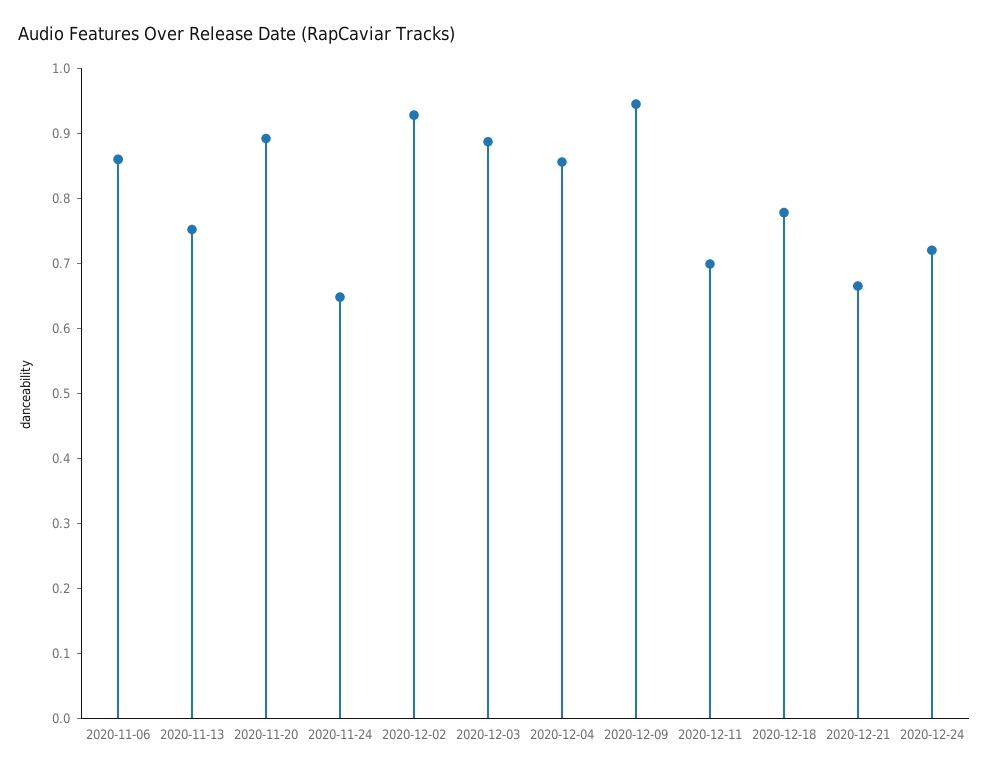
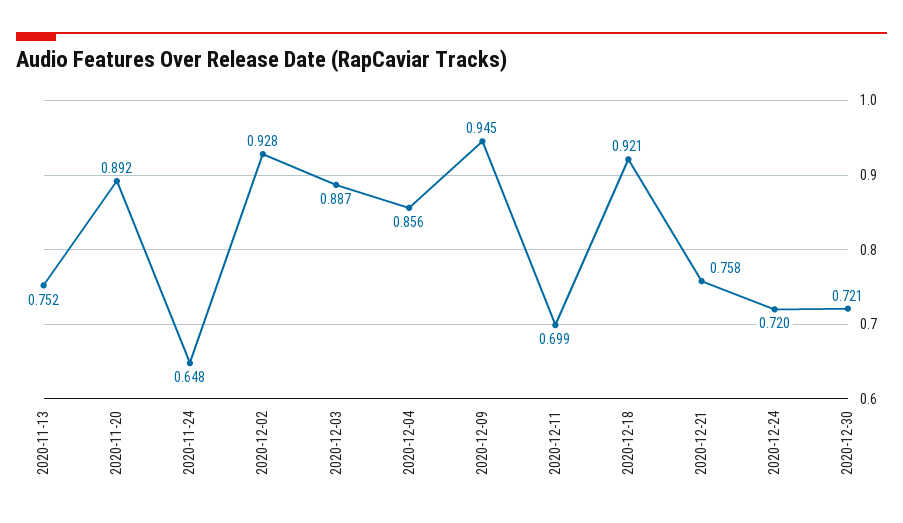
2020-11-06: 0.86 -> none
2020-12-18: 0.78 -> 0.921
2020-12-21: 0.66 -> 0.758
2020-12-30: none -> 0.721

